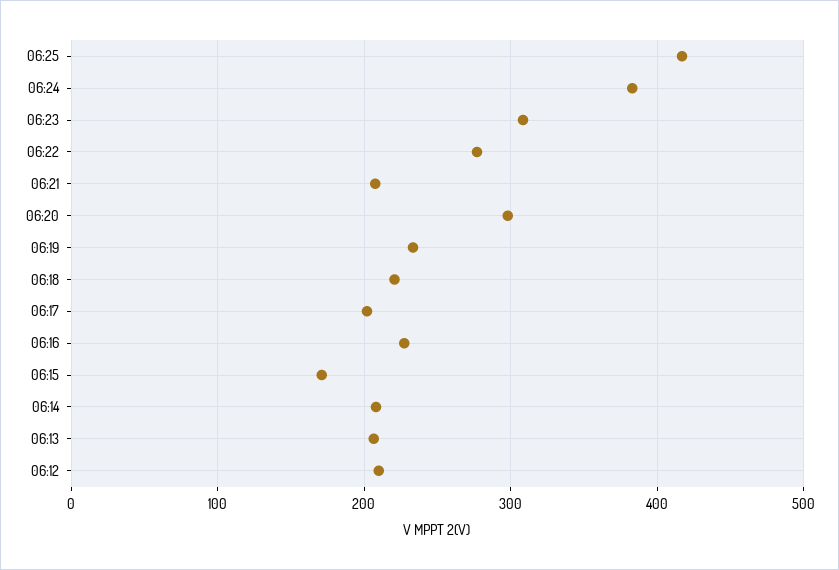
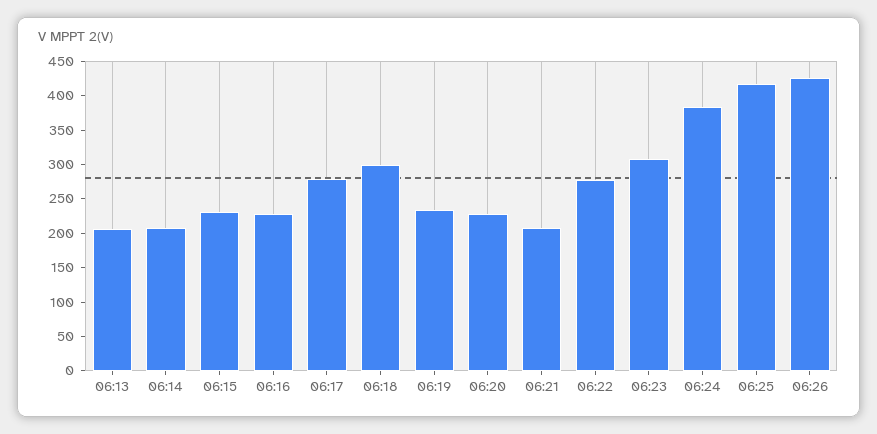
06:20: 300 -> 225
06:18: 220 -> 300
06:17: 200 -> 275
06:15: 170 -> 225
06:12: 210 -> none
06:26: none -> 425

